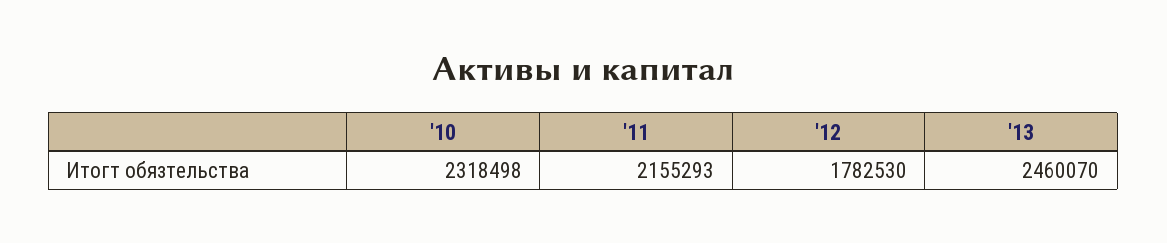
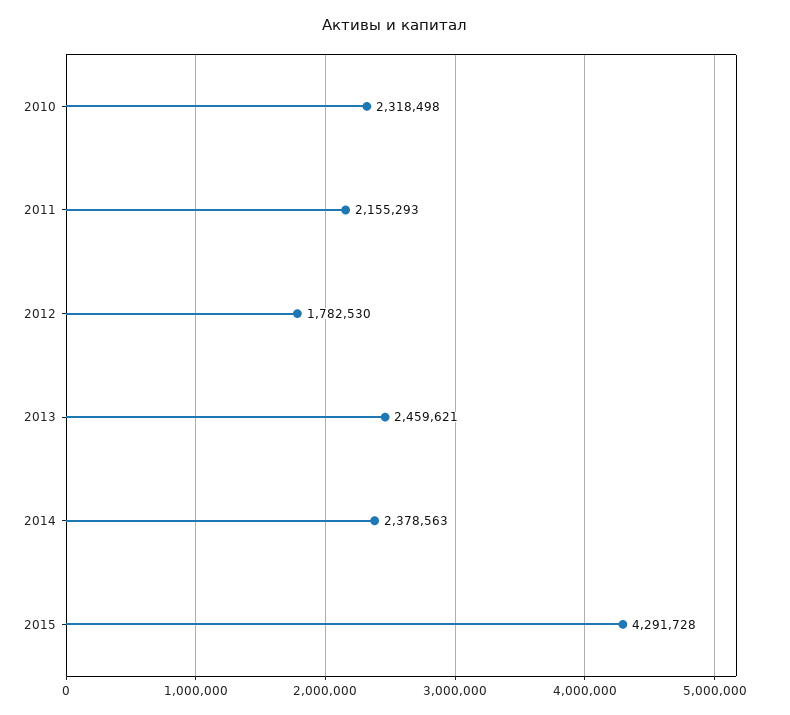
'13: 2460070 -> 2459621
2014: none -> 2378563
2015: none -> 4291728

